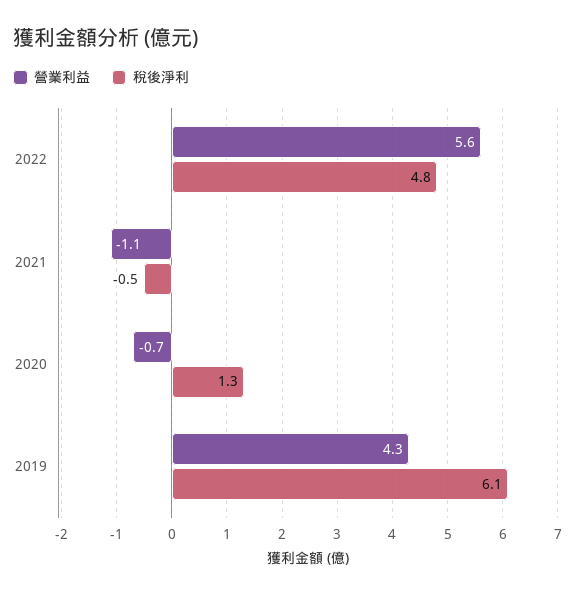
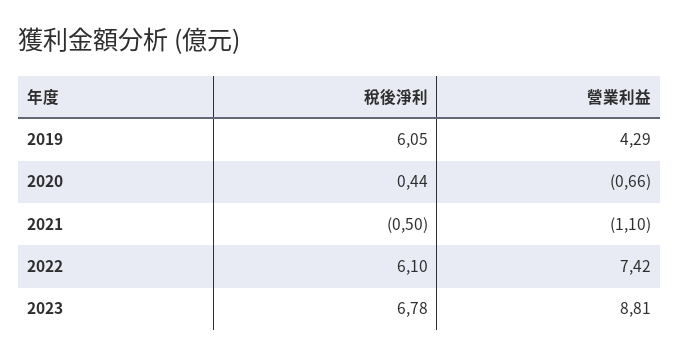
營業利益, 2022: 5.6 -> 7.42
稅後淨利, 2022: 4.8 -> 6.1
稅後淨利, 2020: 1.3 -> 0.44
稅後淨利, 2023: none -> 6.78
營業利益, 2023: none -> 8.81

